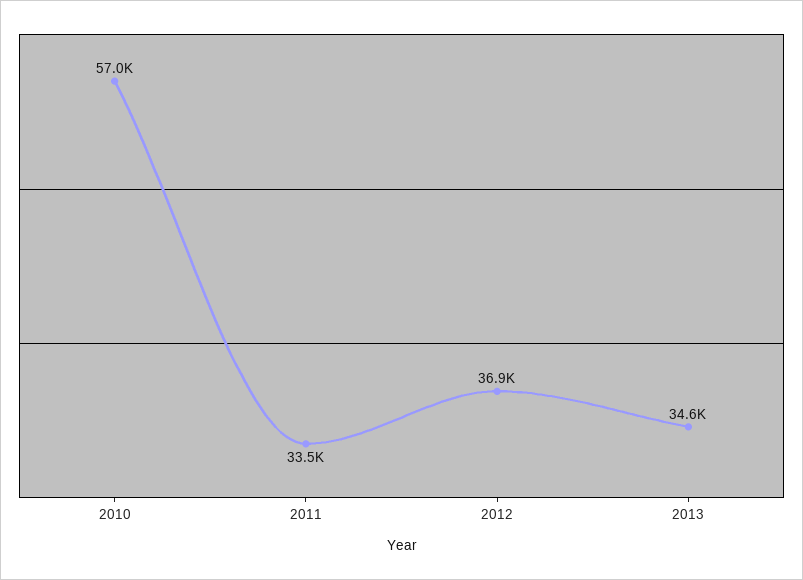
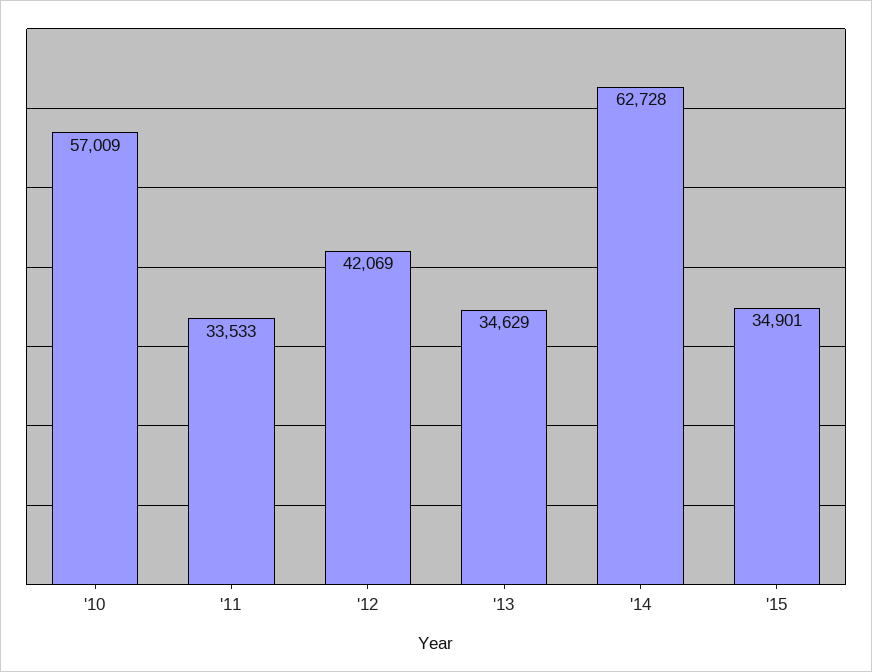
2012: 36900 -> 42069
'14: none -> 62728
'15: none -> 34901

